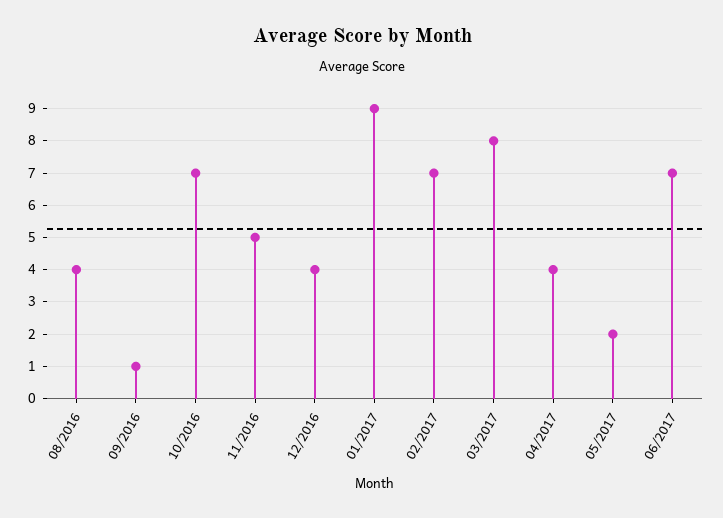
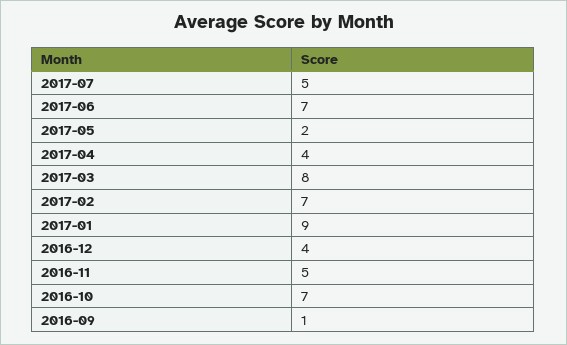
08/2016: 4 -> none
2017-07: none -> 5

